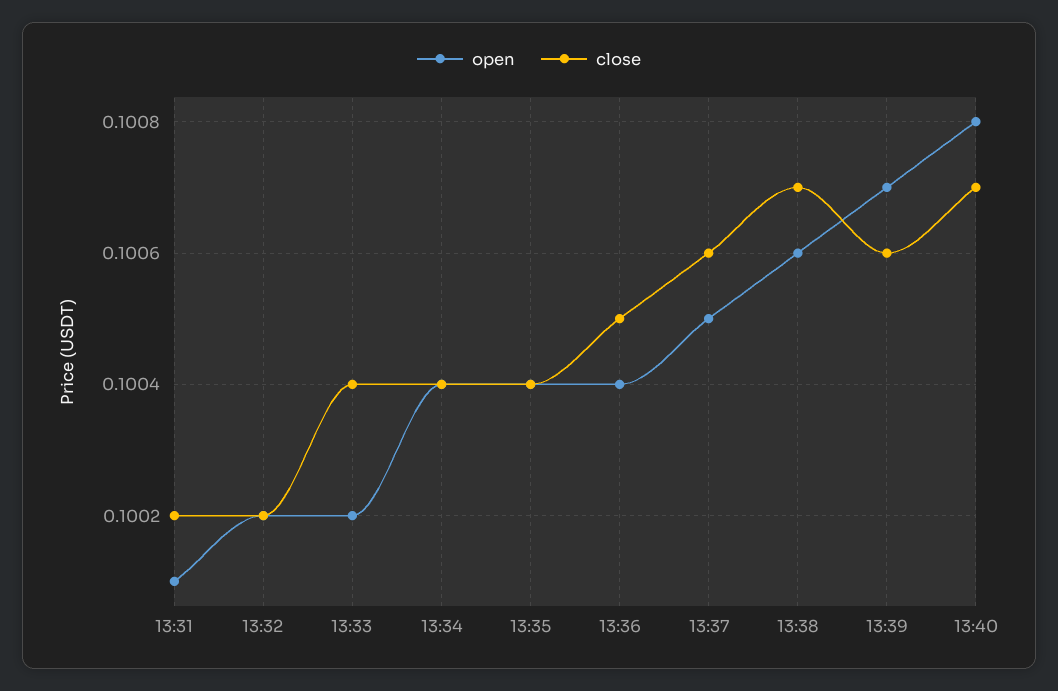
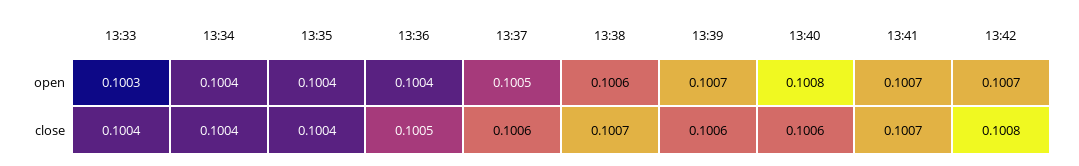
open, 13:31: 0.1001 -> none
close, 13:31: 0.1002 -> none
open, 13:32: 0.1002 -> none
close, 13:32: 0.1002 -> none
open, 13:33: 0.1002 -> 0.1003
close, 13:40: 0.1007 -> 0.1006
open, 13:41: none -> 0.1007
open, 13:42: none -> 0.1007
close, 13:41: none -> 0.1007
close, 13:42: none -> 0.1008

